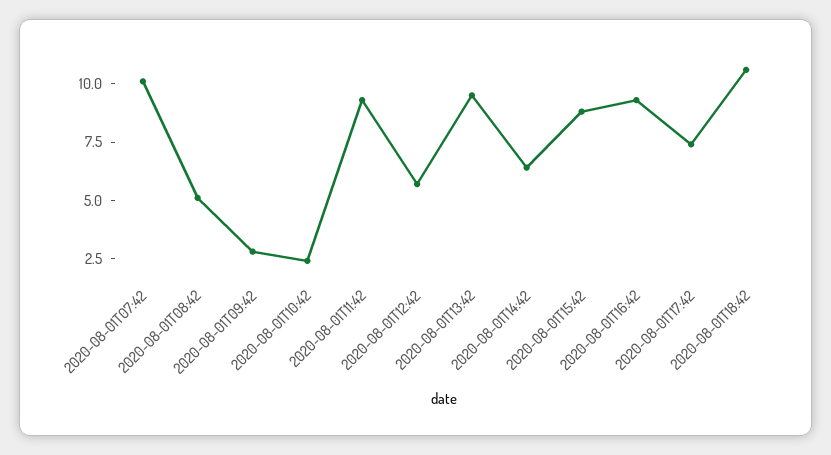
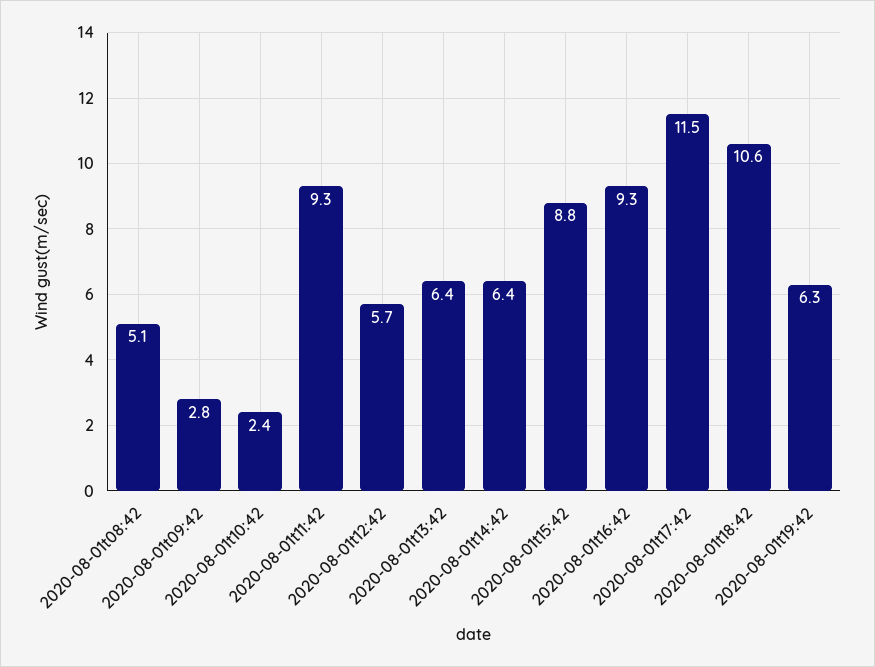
2020-08-01T07:42: 10 -> none
2020-08-01T13:42: 9.5 -> 6.4
2020-08-01T17:42: 7.5 -> 11.5
2020-08-01t19:42: none -> 6.3

